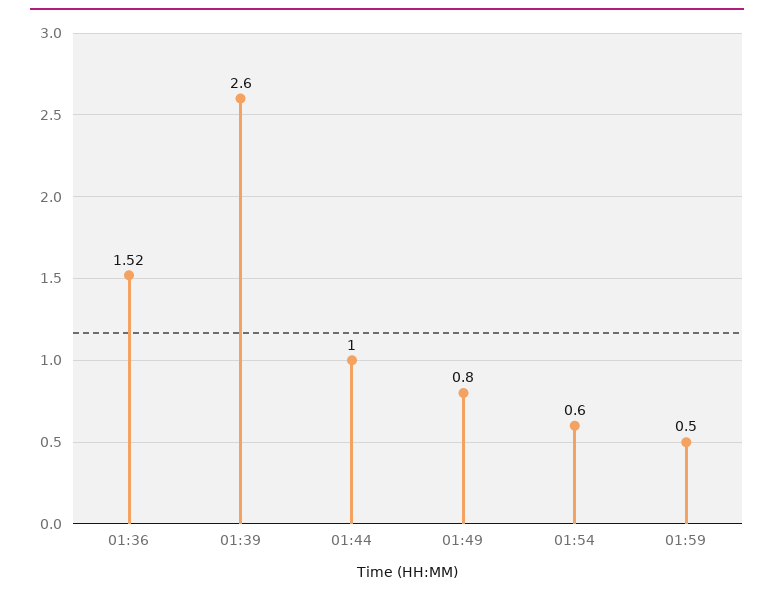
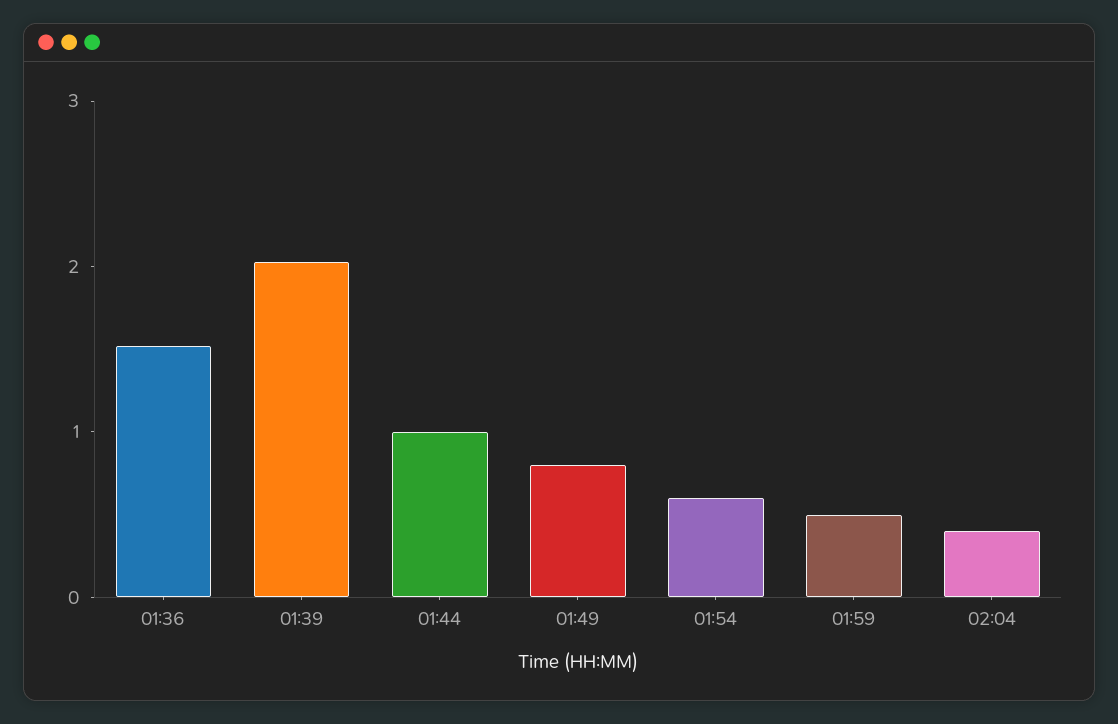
01:39: 2.6 -> 2
02:04: none -> 0.4

